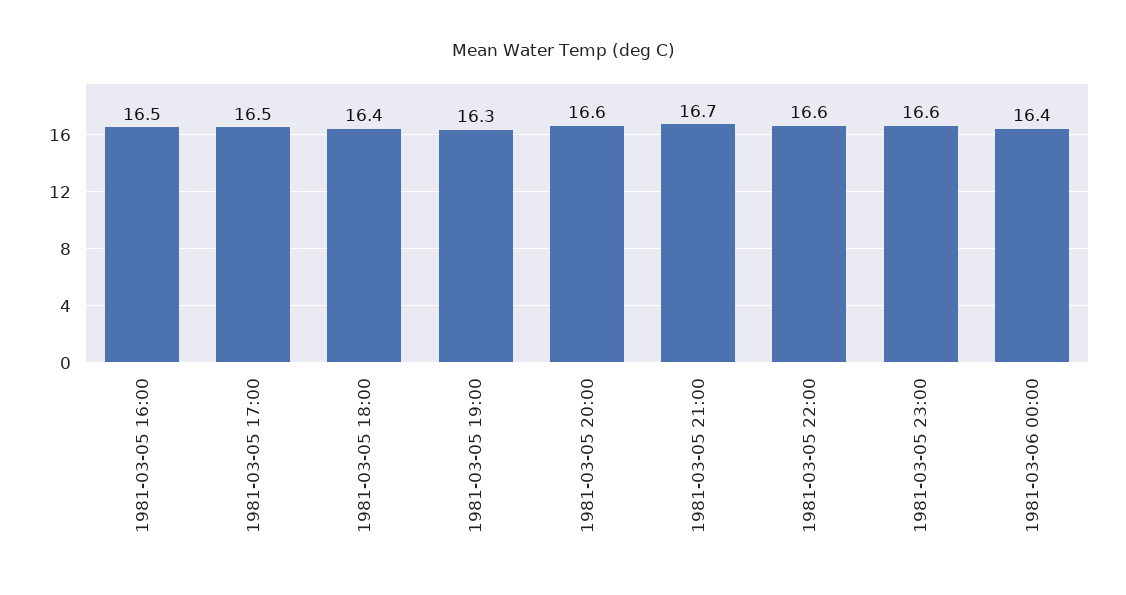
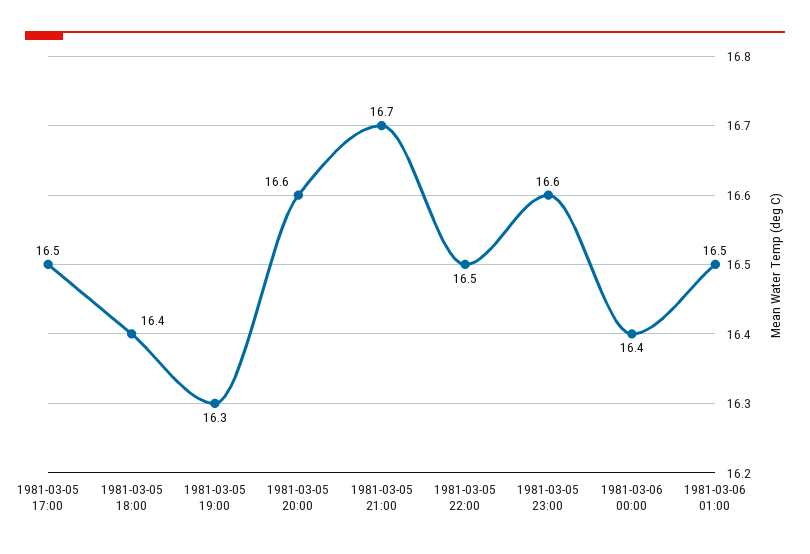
1981-03-05 16:00: 16.5 -> none
1981-03-05 22:00: 16.6 -> 16.5
1981-03-06 01:00: none -> 16.5

